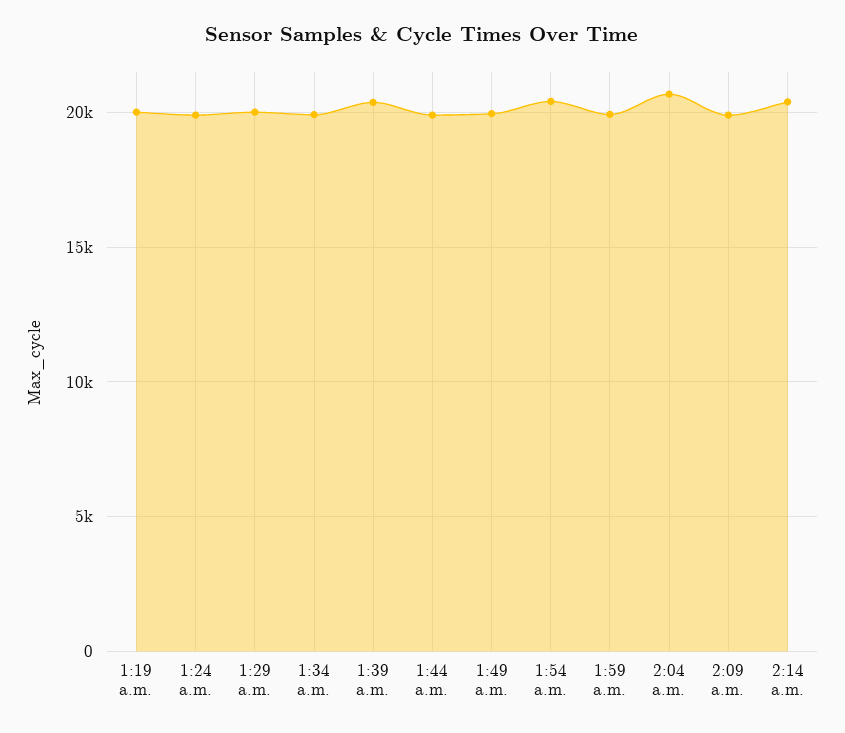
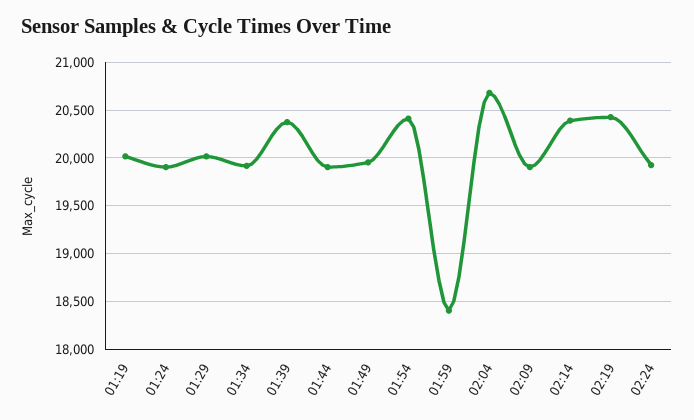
1:59 a.m.: 20000 -> 18400
02:19: none -> 20400
02:24: none -> 19900

